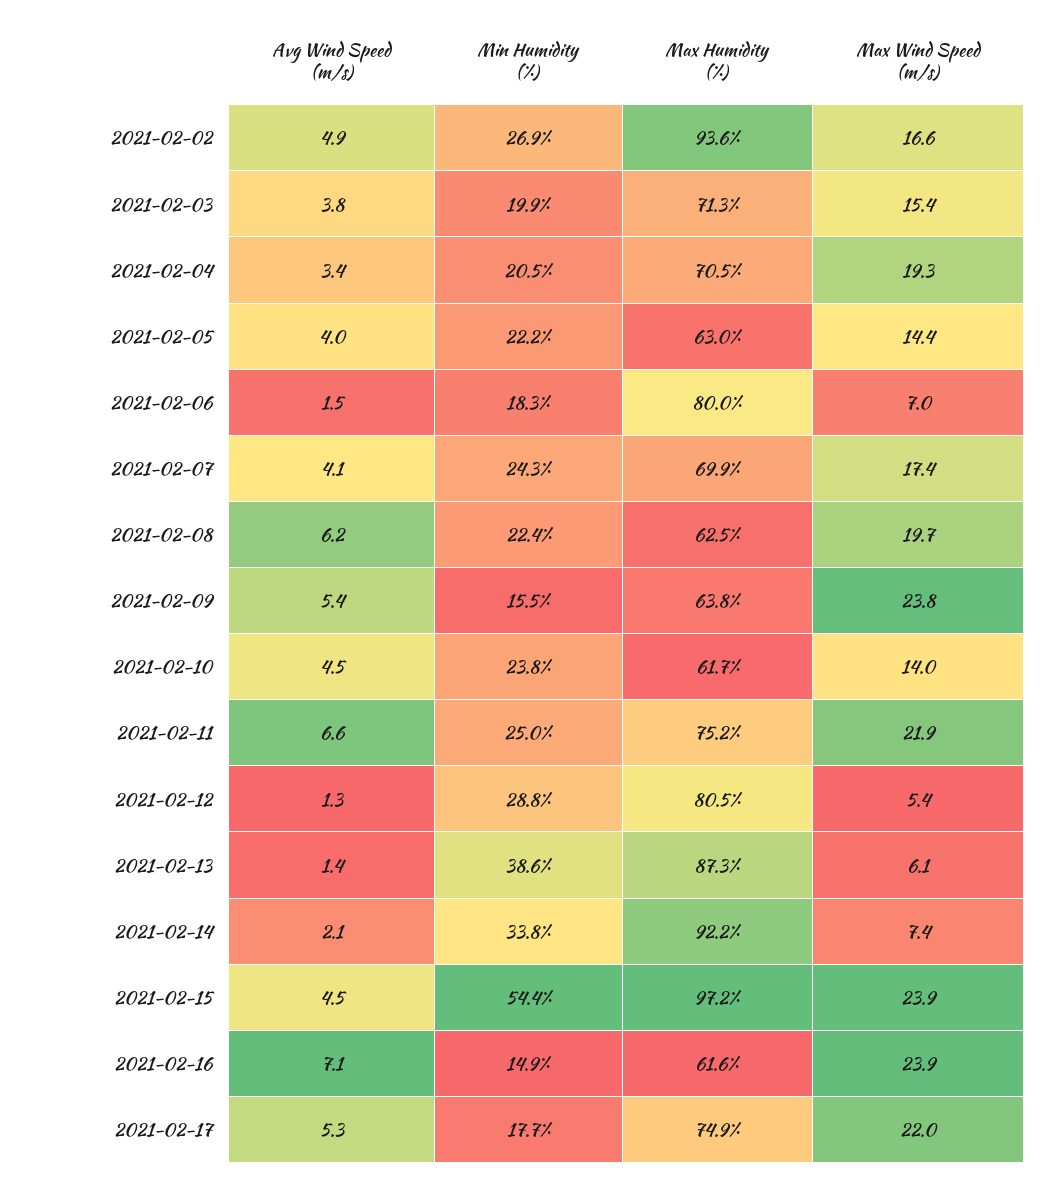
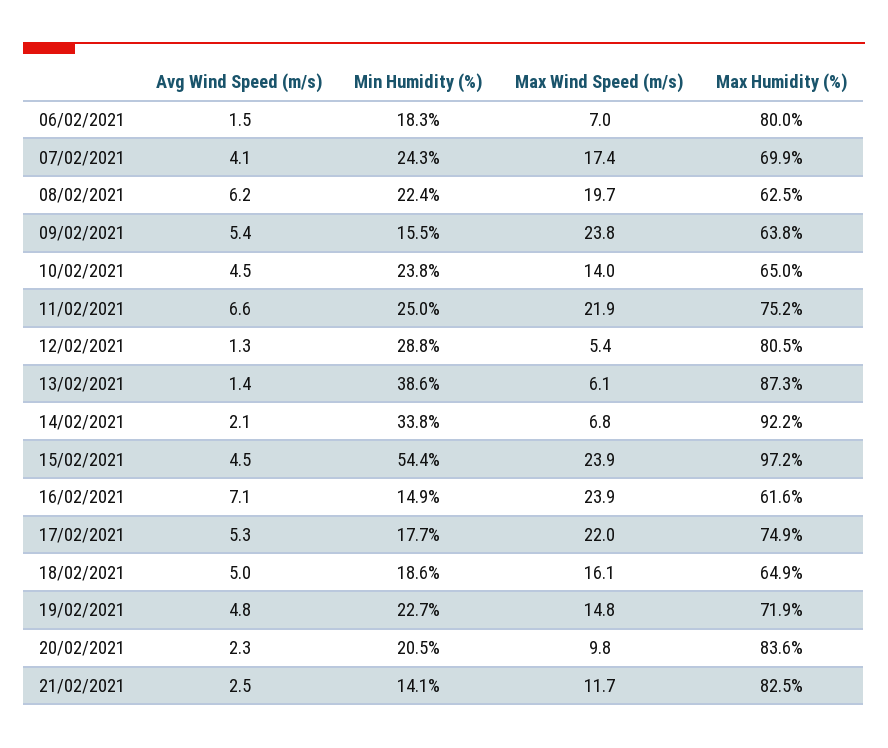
Avg Wind Speed (m/s), 2021-02-02: 4.9 -> none
Min Humidity (%), 2021-02-02: 26.9 -> none
Max Humidity (%), 2021-02-02: 93.6 -> none
Max Wind Speed (m/s), 2021-02-02: 16.6 -> none
Avg Wind Speed (m/s), 2021-02-03: 3.8 -> none
Min Humidity (%), 2021-02-03: 19.9 -> none
Max Humidity (%), 2021-02-03: 71.3 -> none
Max Wind Speed (m/s), 2021-02-03: 15.4 -> none
Avg Wind Speed (m/s), 2021-02-04: 3.4 -> none
Min Humidity (%), 2021-02-04: 20.5 -> none
Max Humidity (%), 2021-02-04: 70.5 -> none
Max Wind Speed (m/s), 2021-02-04: 19.3 -> none
Avg Wind Speed (m/s), 2021-02-05: 4 -> none
Min Humidity (%), 2021-02-05: 22.2 -> none
Max Humidity (%), 2021-02-05: 63 -> none
Max Wind Speed (m/s), 2021-02-05: 14.4 -> none
Max Humidity (%), 2021-02-10: 61.7 -> 65
Max Wind Speed (m/s), 2021-02-14: 7.4 -> 6.8
Avg Wind Speed (m/s), 18/02/2021: none -> 5
Min Humidity (%), 18/02/2021: none -> 18.6
Max Wind Speed (m/s), 18/02/2021: none -> 16.1
Max Humidity (%), 18/02/2021: none -> 64.9
Avg Wind Speed (m/s), 19/02/2021: none -> 4.8
Min Humidity (%), 19/02/2021: none -> 22.7
Max Wind Speed (m/s), 19/02/2021: none -> 14.8
Max Humidity (%), 19/02/2021: none -> 71.9
Avg Wind Speed (m/s), 20/02/2021: none -> 2.3
Min Humidity (%), 20/02/2021: none -> 20.5
Max Wind Speed (m/s), 20/02/2021: none -> 9.8
Max Humidity (%), 20/02/2021: none -> 83.6
Avg Wind Speed (m/s), 21/02/2021: none -> 2.5
Min Humidity (%), 21/02/2021: none -> 14.1
Max Wind Speed (m/s), 21/02/2021: none -> 11.7
Max Humidity (%), 21/02/2021: none -> 82.5

